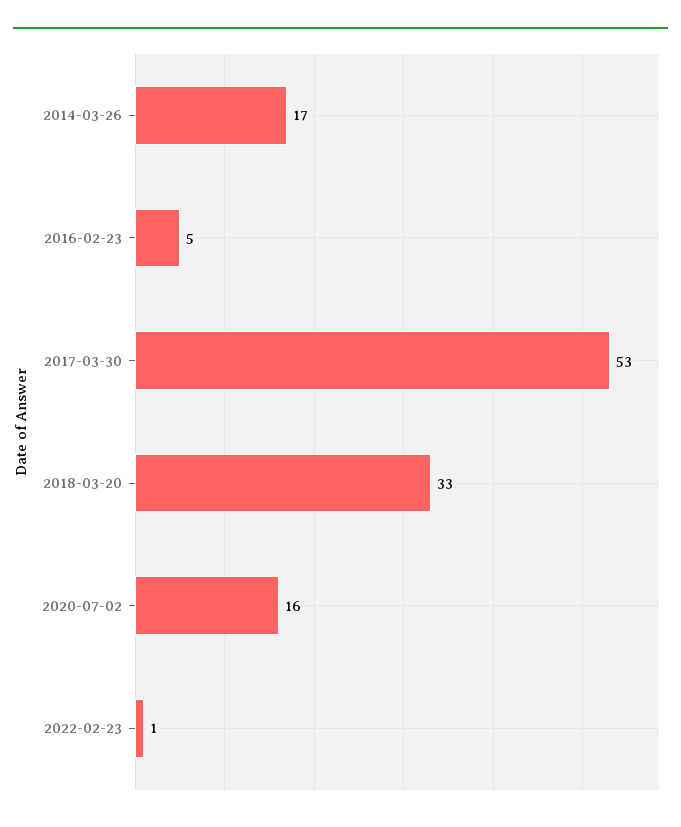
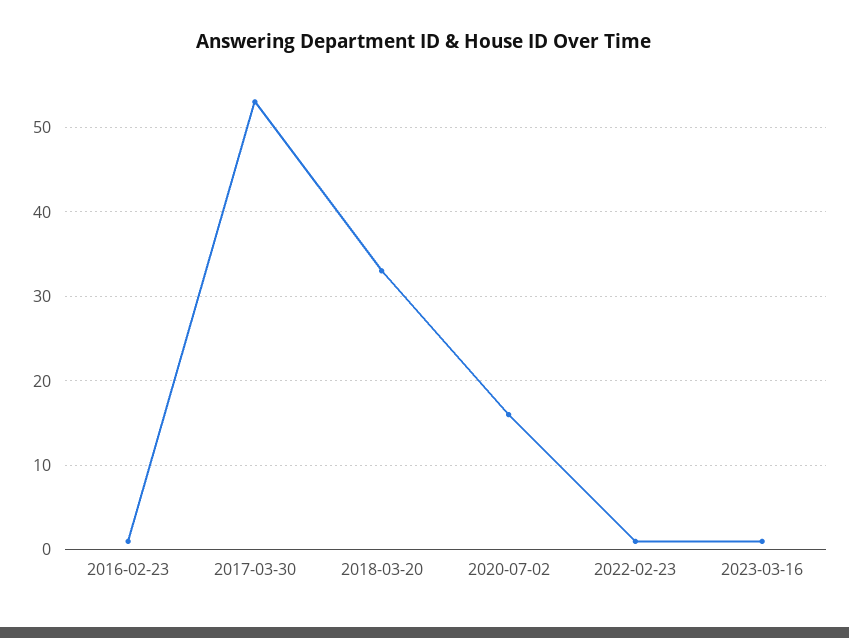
2014-03-26: 17 -> none
2016-02-23: 5 -> 1
2023-03-16: none -> 1

